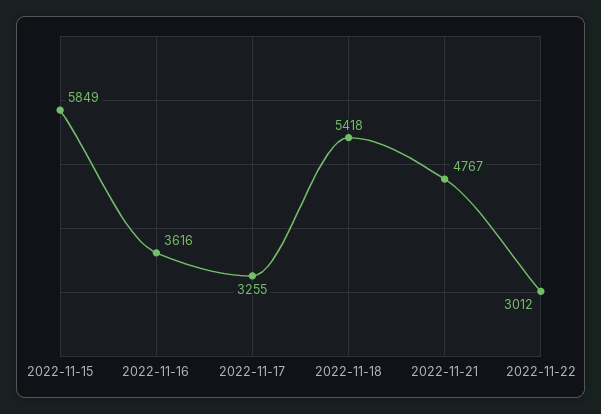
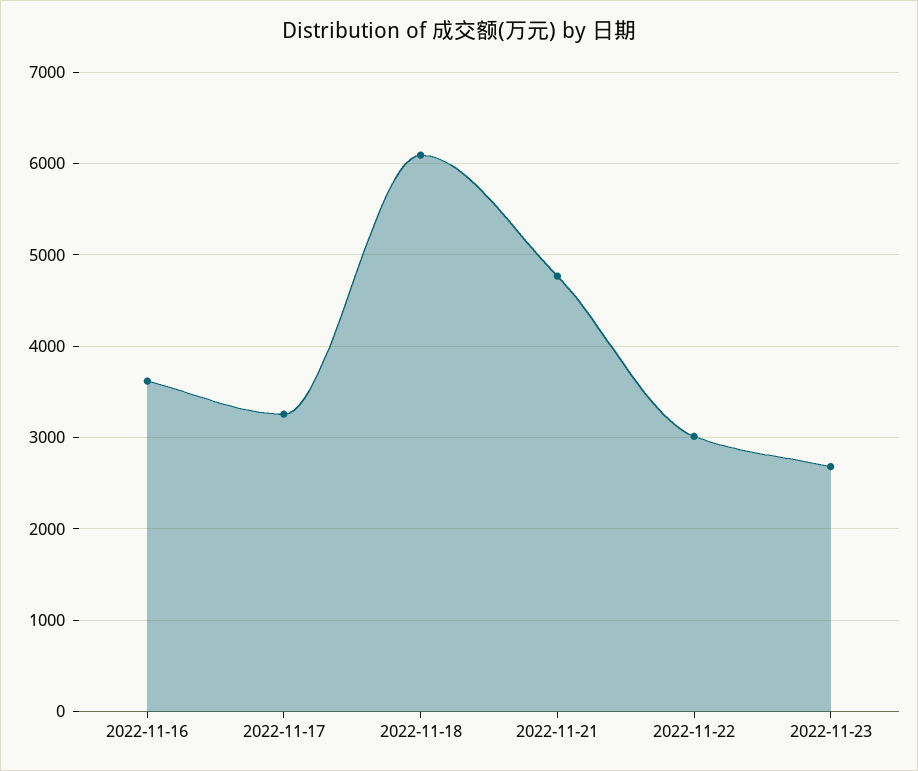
2022-11-15: 5849 -> none
2022-11-18: 5418 -> 6100
2022-11-23: none -> 2700

